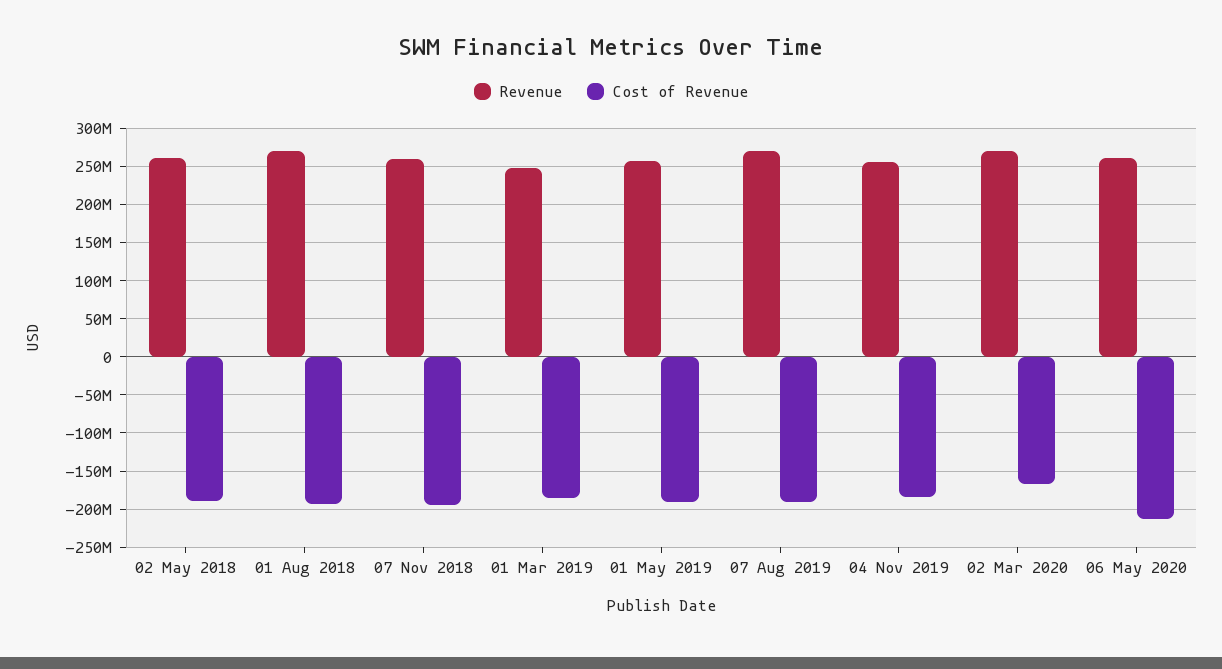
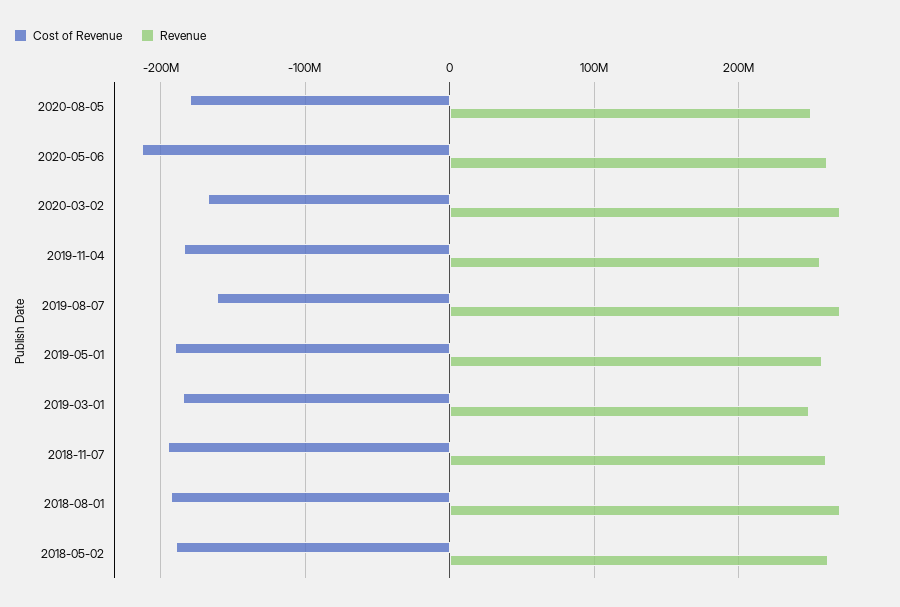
Cost of Revenue, 07 Aug 2019: -190000000 -> -160000000
Cost of Revenue, 2020-08-05: none -> -180000000
Revenue, 2020-08-05: none -> 250000000

